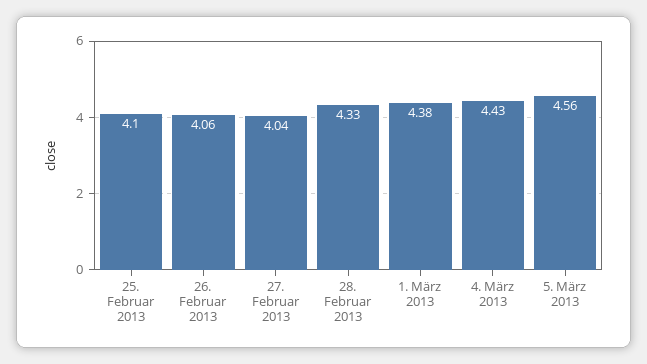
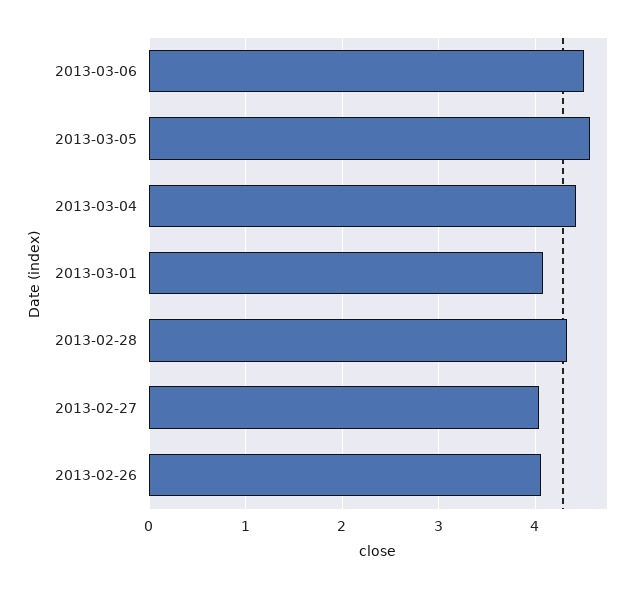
25. Februar 2013: 4.1 -> none
1. März 2013: 4.38 -> 4.1
2013-03-06: none -> 4.5

